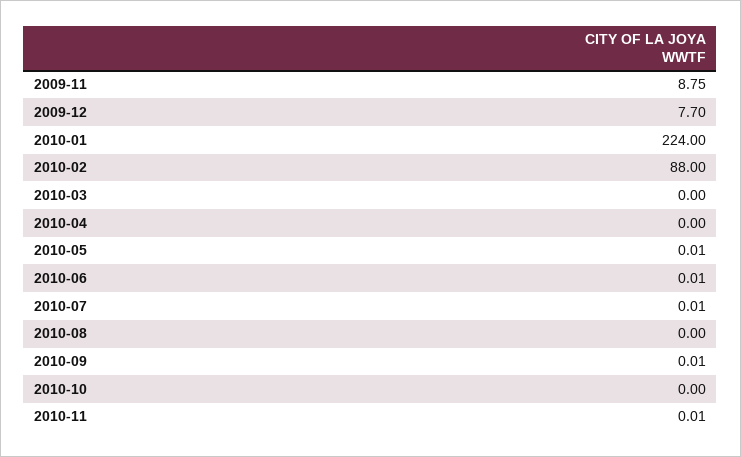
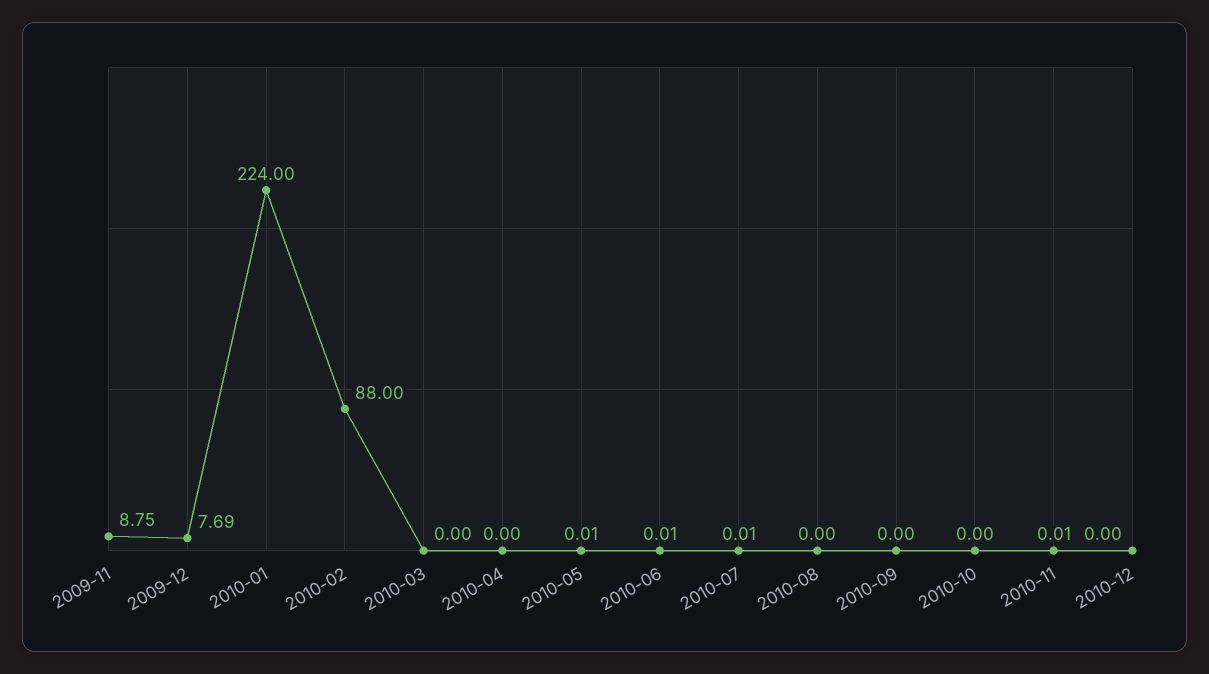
2009-12: 7.7 -> 7.69
2010-09: 0.01 -> 0
2010-12: none -> 0

